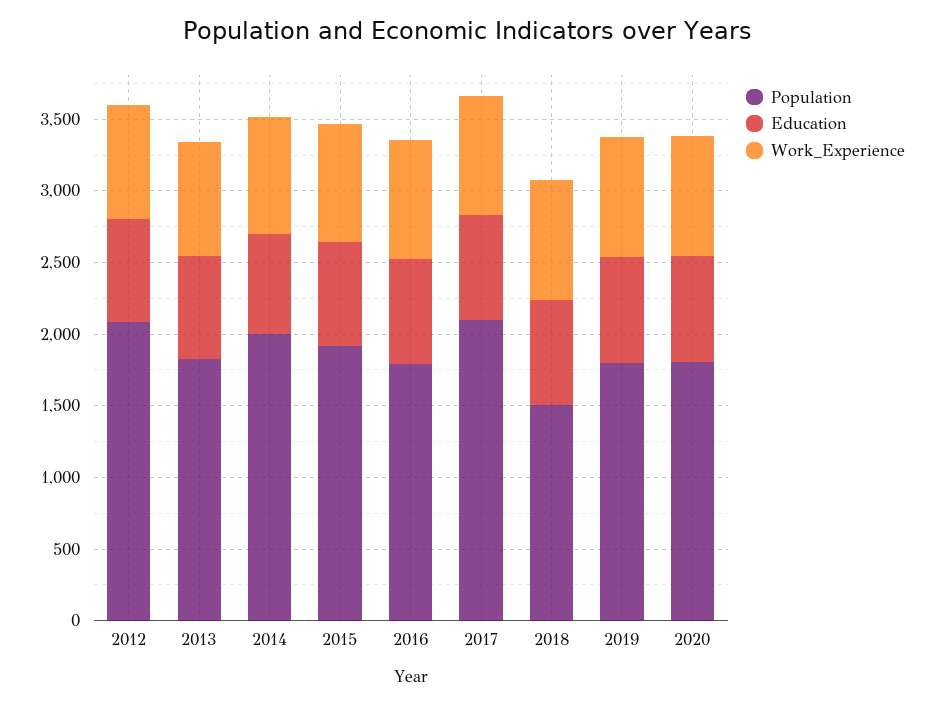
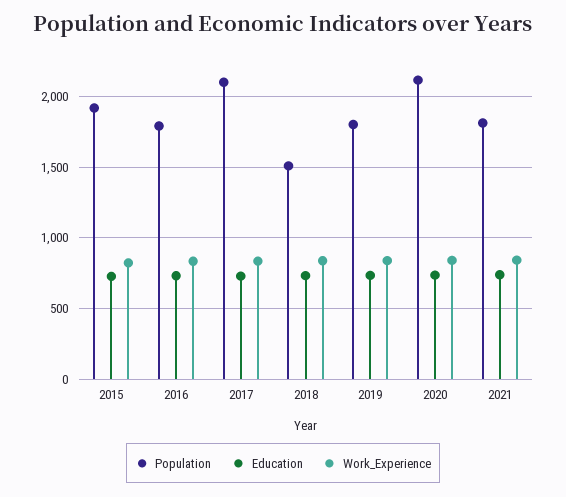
Population, 2012: 2100 -> none
Education, 2012: 700 -> none
Work_Experience, 2012: 800 -> none
Population, 2013: 1800 -> none
Education, 2013: 700 -> none
Work_Experience, 2013: 800 -> none
Population, 2014: 2000 -> none
Education, 2014: 700 -> none
Work_Experience, 2014: 800 -> none
Population, 2020: 1800 -> 2100
Population, 2021: none -> 1800
Education, 2021: none -> 750
Work_Experience, 2021: none -> 850

